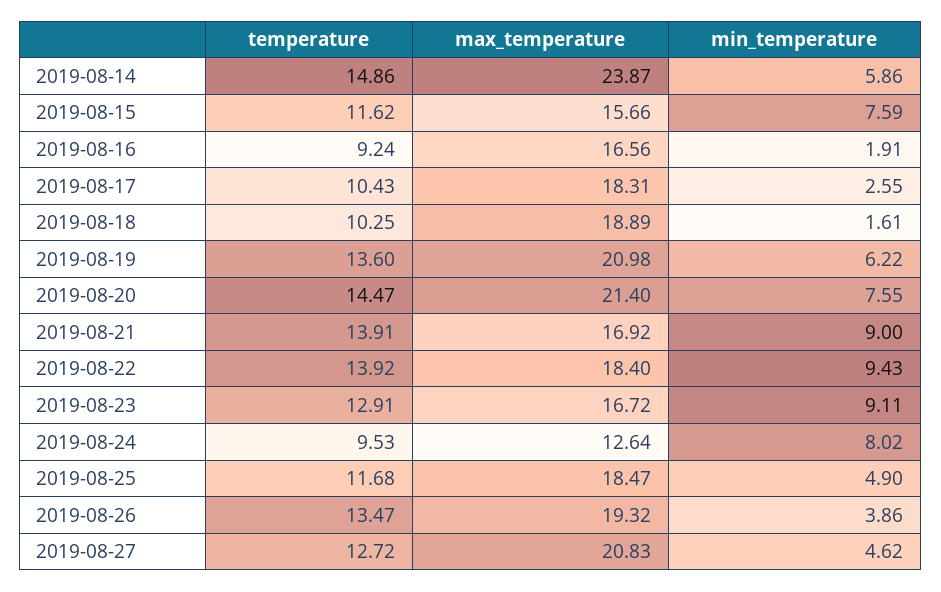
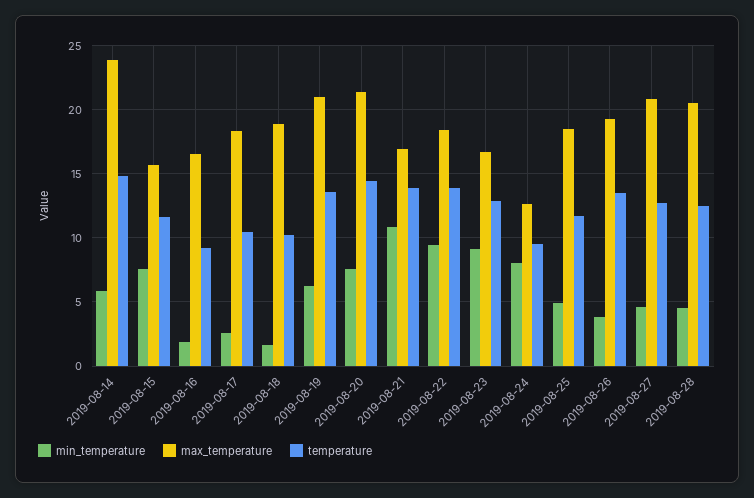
min_temperature, 2019-08-21: 9 -> 11
min_temperature, 2019-08-28: none -> 4.5
max_temperature, 2019-08-28: none -> 20.5
temperature, 2019-08-28: none -> 12.5

